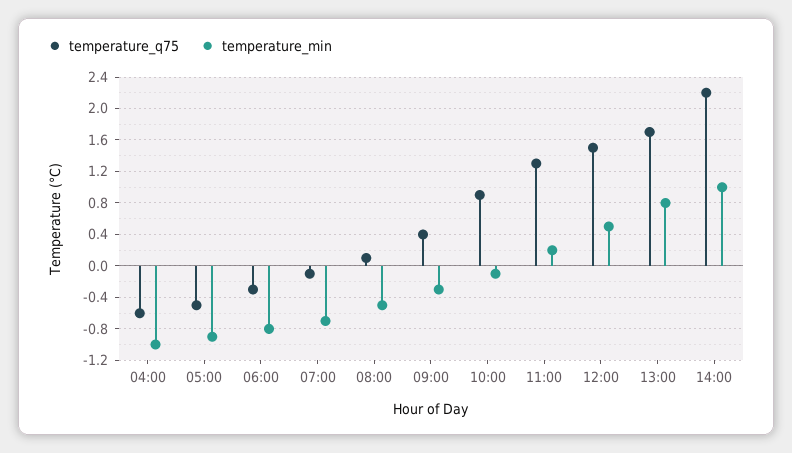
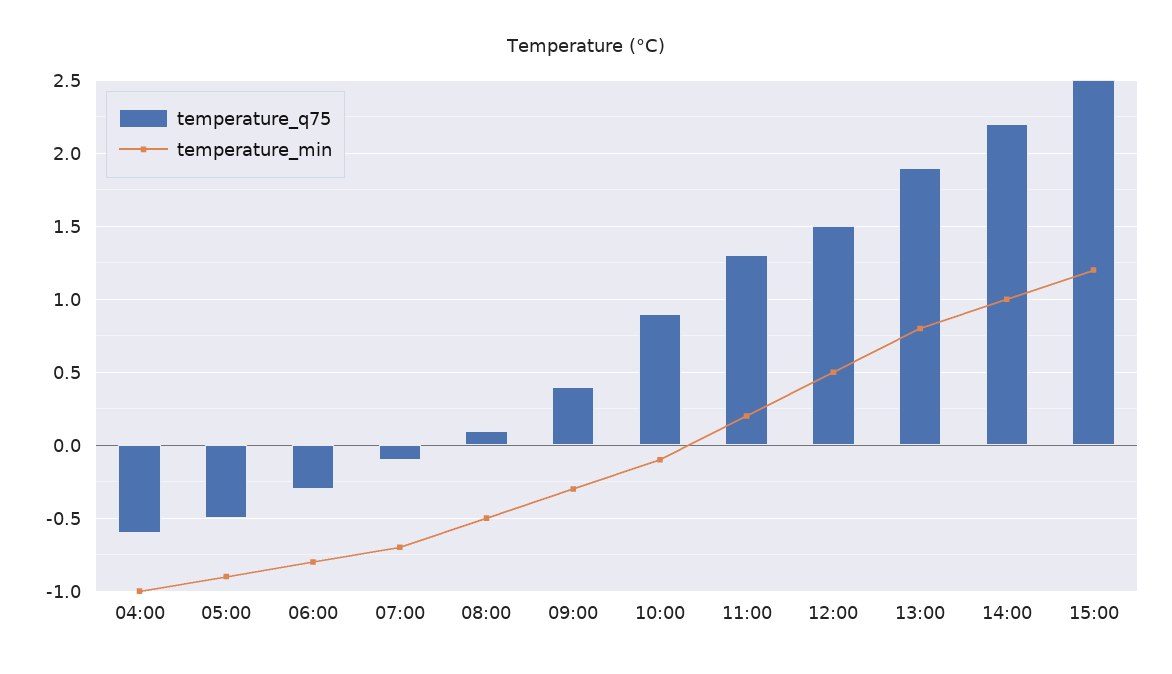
temperature_q75, 13:00: 1.7 -> 1.9
temperature_q75, 15:00: none -> 2.5
temperature_min, 15:00: none -> 1.2

